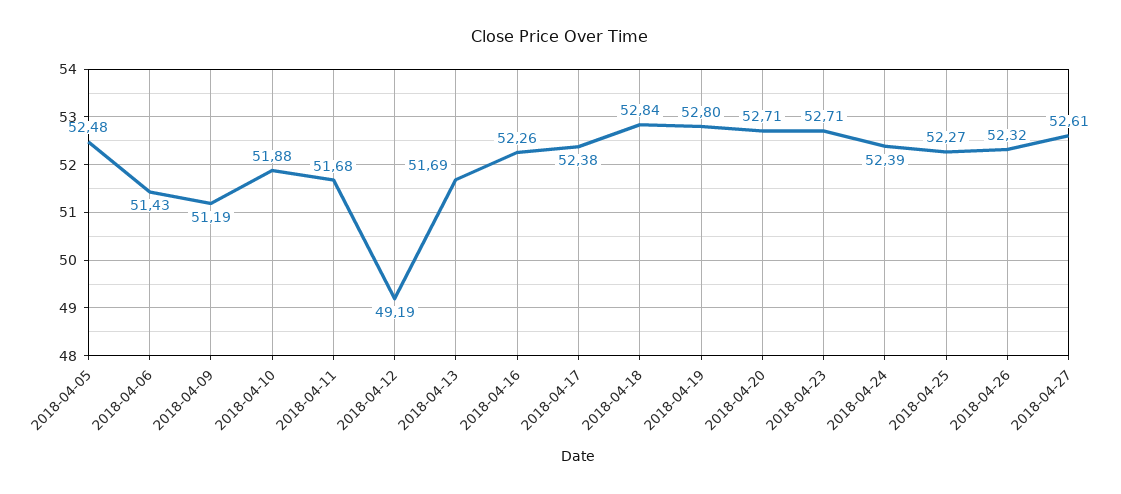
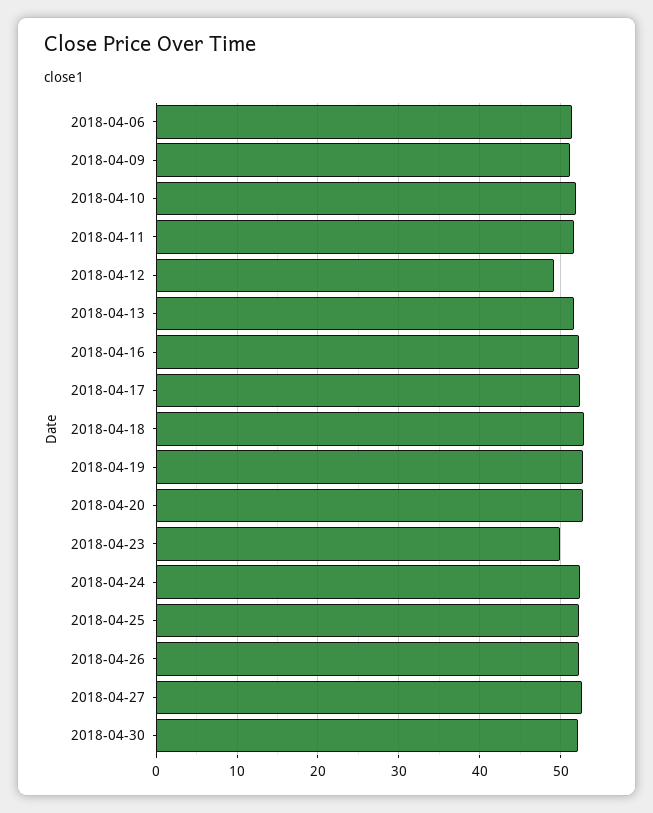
2018-04-05: 52.48 -> none
2018-04-23: 52.71 -> 50
2018-04-30: none -> 52

